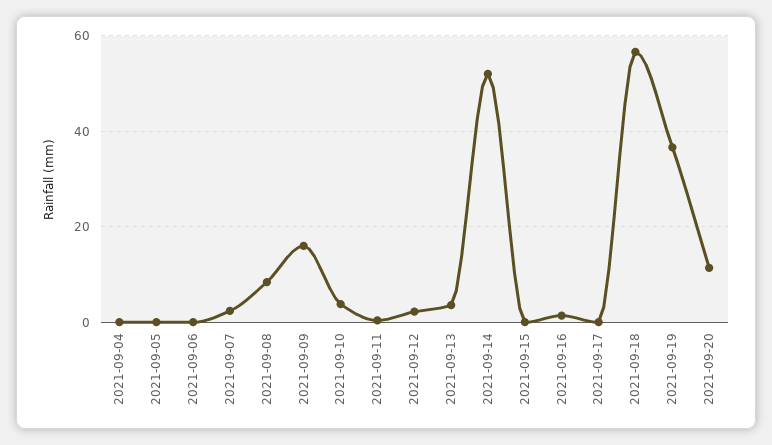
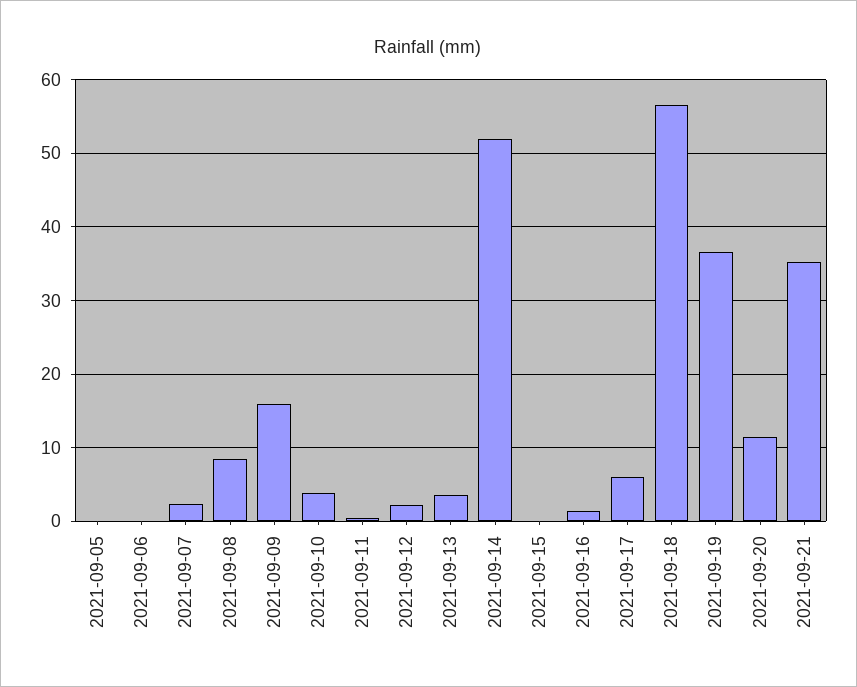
2021-09-04: 0 -> none
2021-09-17: 0 -> 6
2021-09-21: none -> 35

